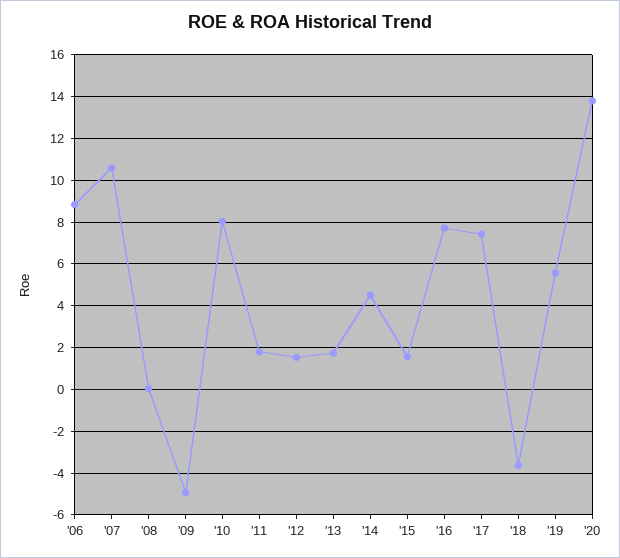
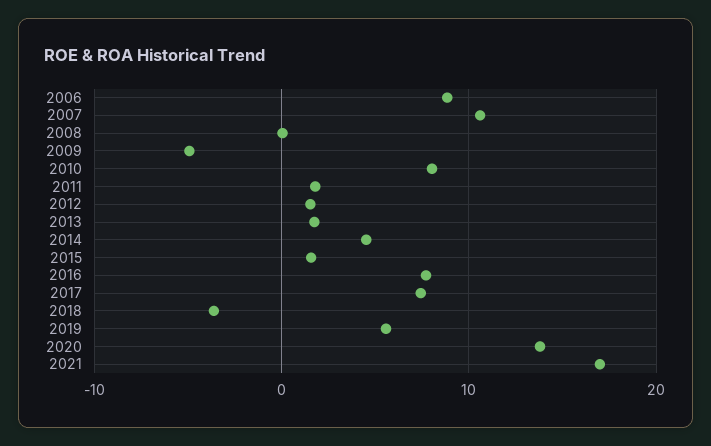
2021: none -> 17

